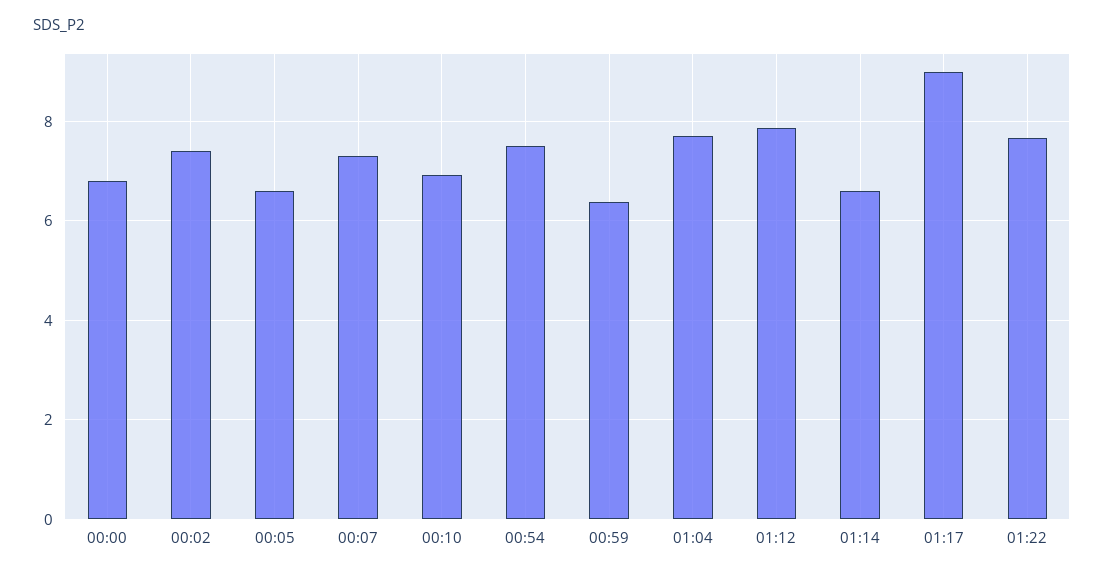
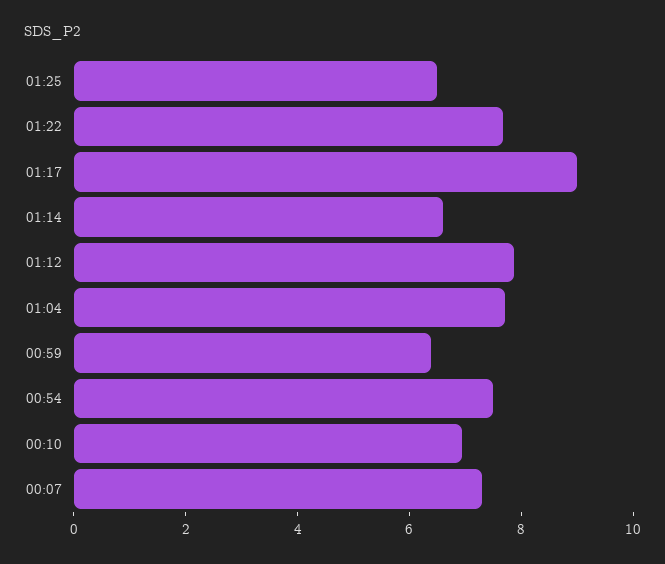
00:00: 6.8 -> none
00:02: 7.4 -> none
00:05: 6.6 -> none
01:25: none -> 6.5

